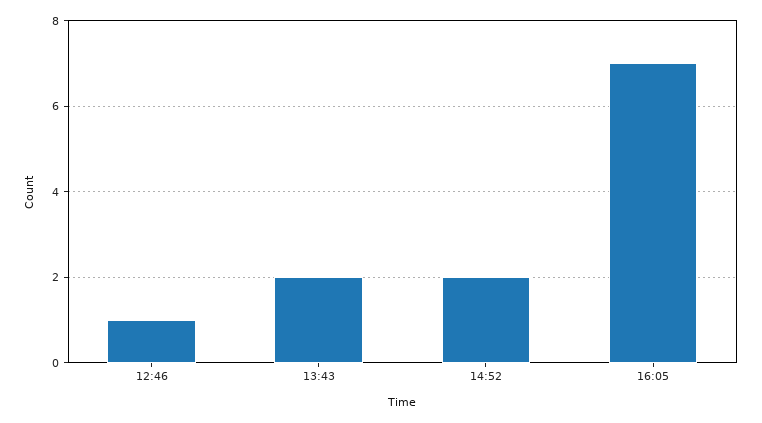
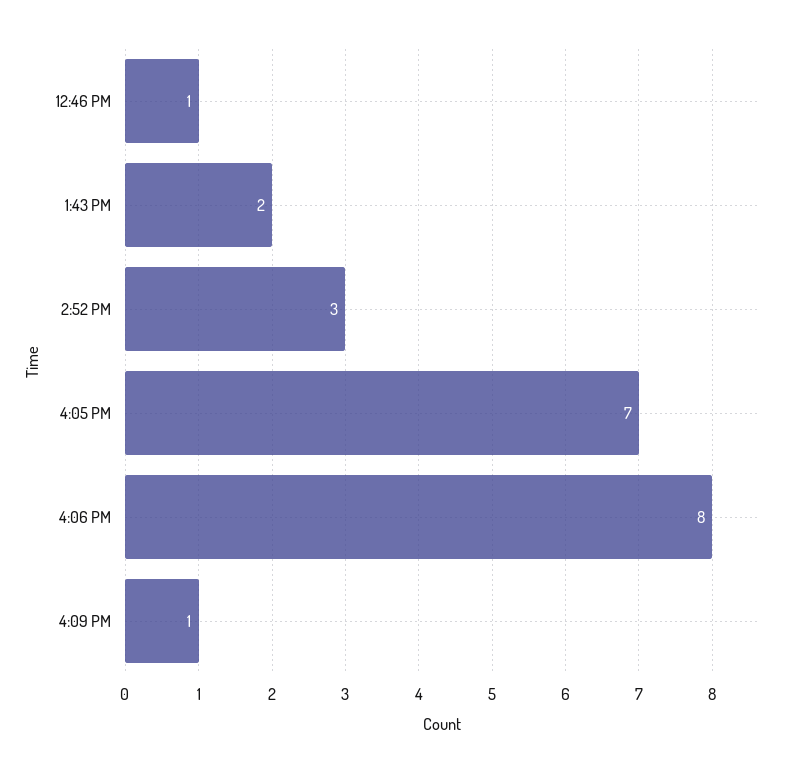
14:52: 2 -> 3
4:06 PM: none -> 8
4:09 PM: none -> 1

